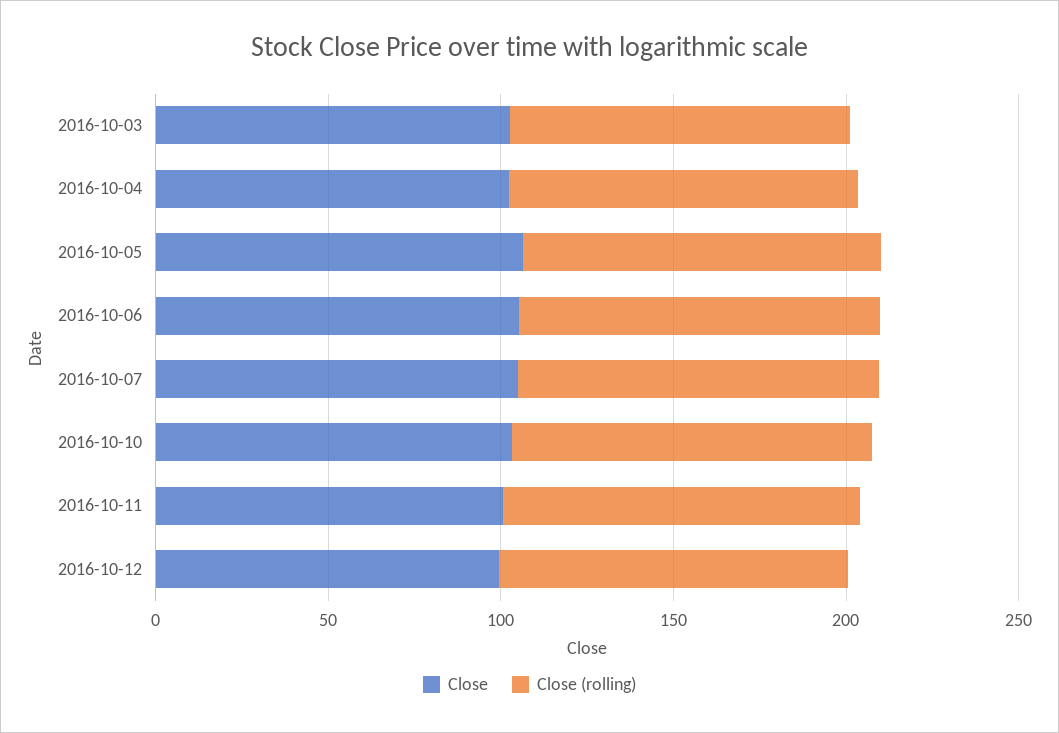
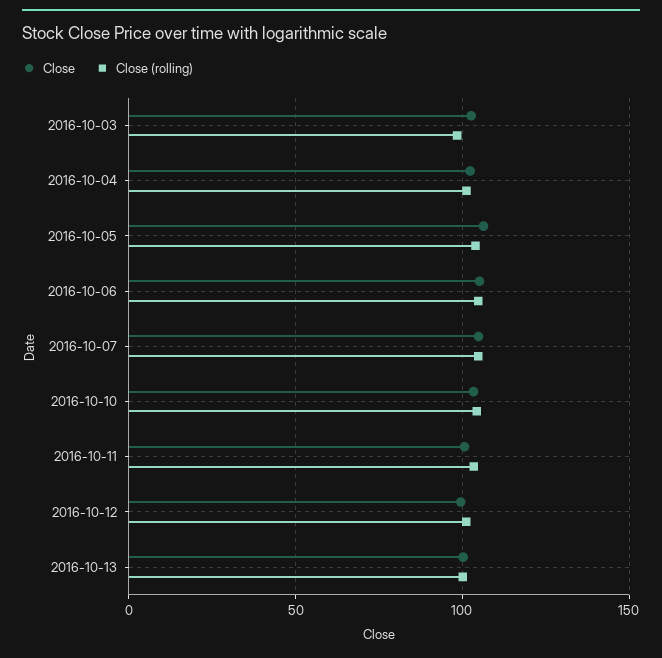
Close, 2016-10-13: none -> 100
Close (rolling), 2016-10-13: none -> 100

